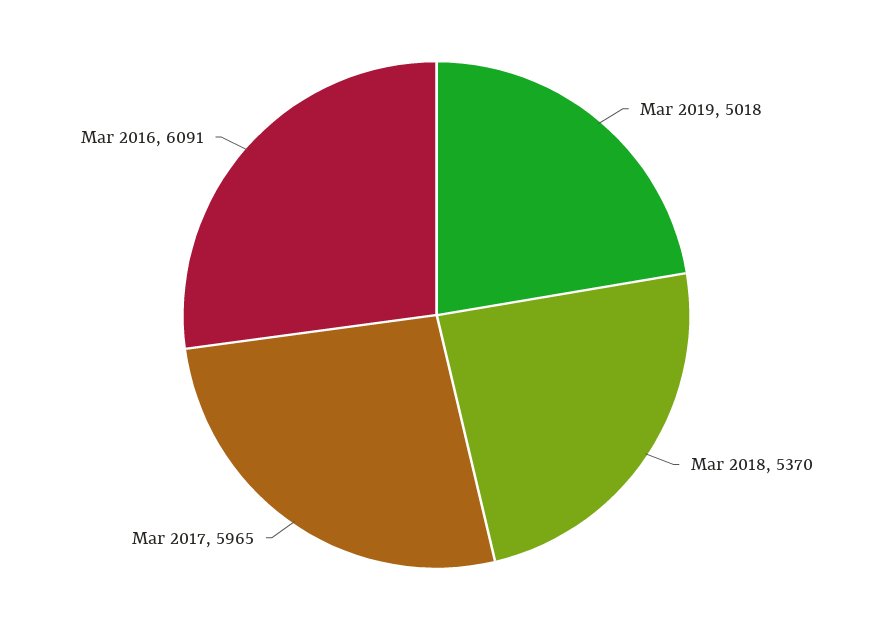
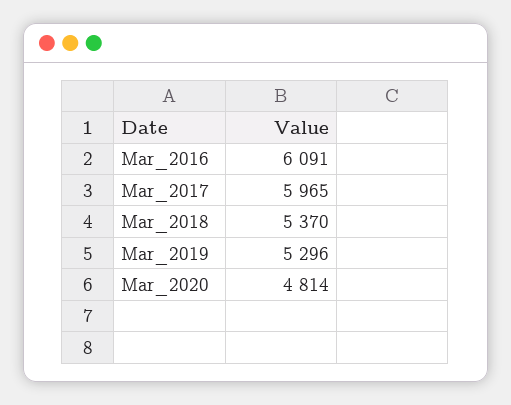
Mar 2019: 5018 -> 5296
Mar_2020: none -> 4814

